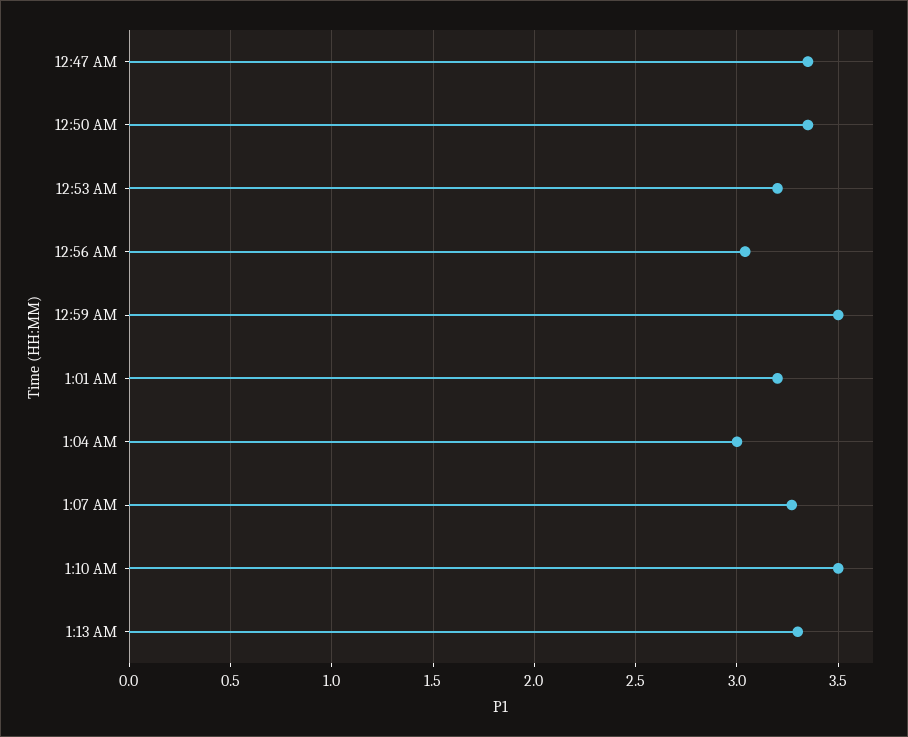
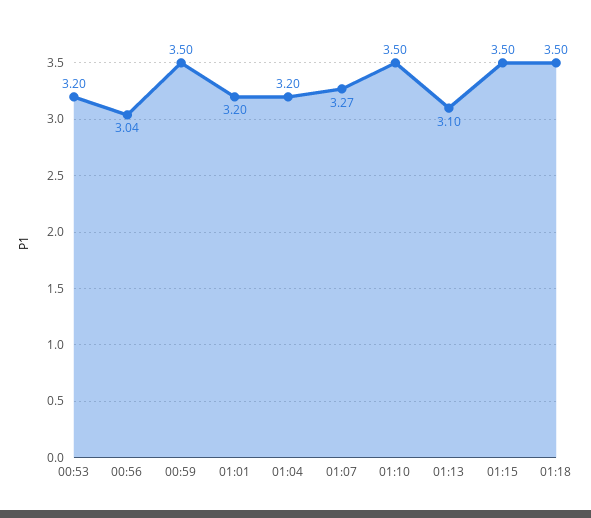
12:47 AM: 3.35 -> none
12:50 AM: 3.35 -> none
1:04 AM: 3 -> 3.2
1:13 AM: 3.3 -> 3.1
01:15: none -> 3.5
01:18: none -> 3.5

